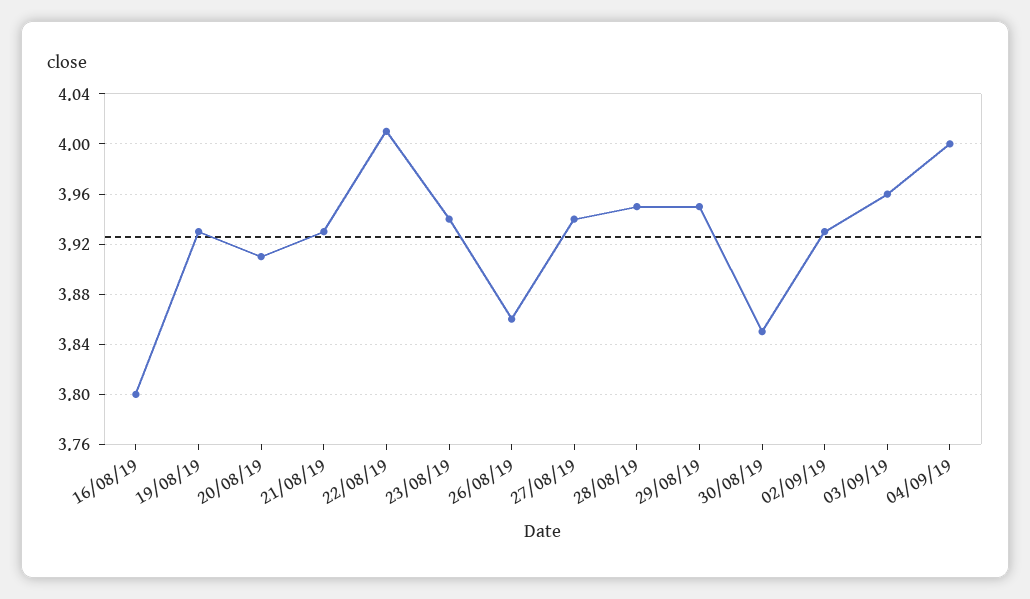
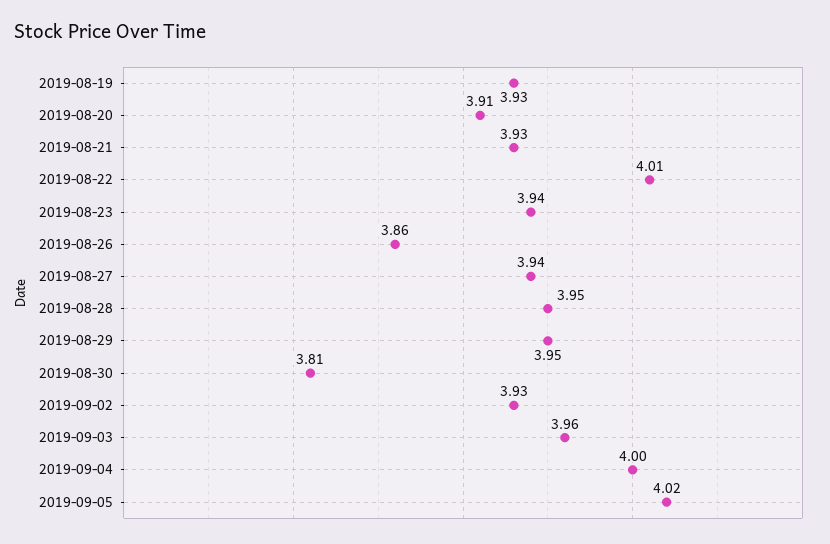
16/08/19: 3.8 -> none
30/08/19: 3.85 -> 3.81
2019-09-05: none -> 4.02

